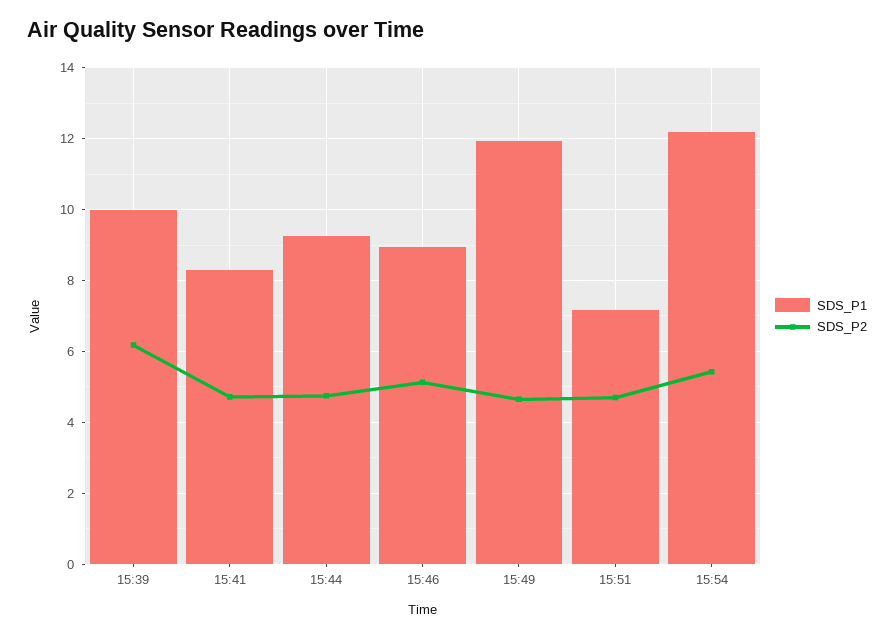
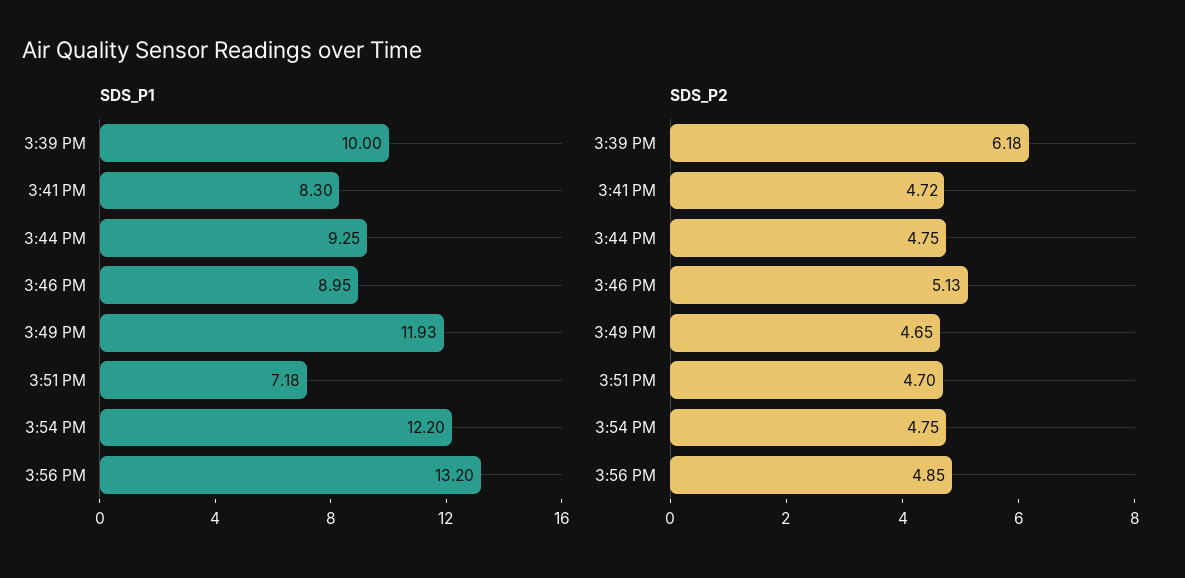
SDS_P2, 15:54: 5.4 -> 4.75
SDS_P1, 3:56 PM: none -> 13.2
SDS_P2, 3:56 PM: none -> 4.85

